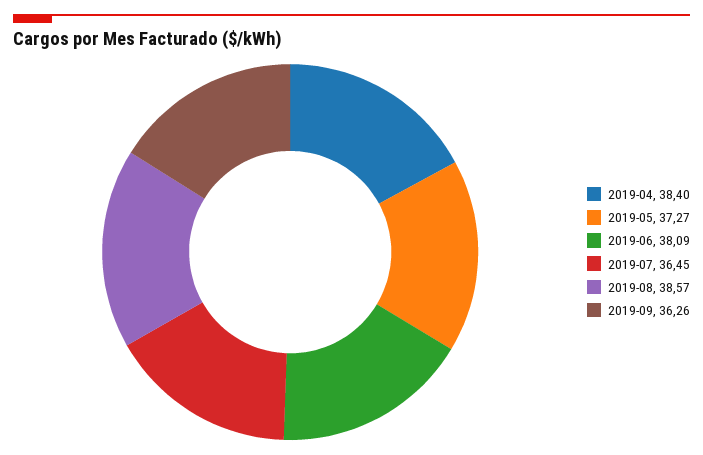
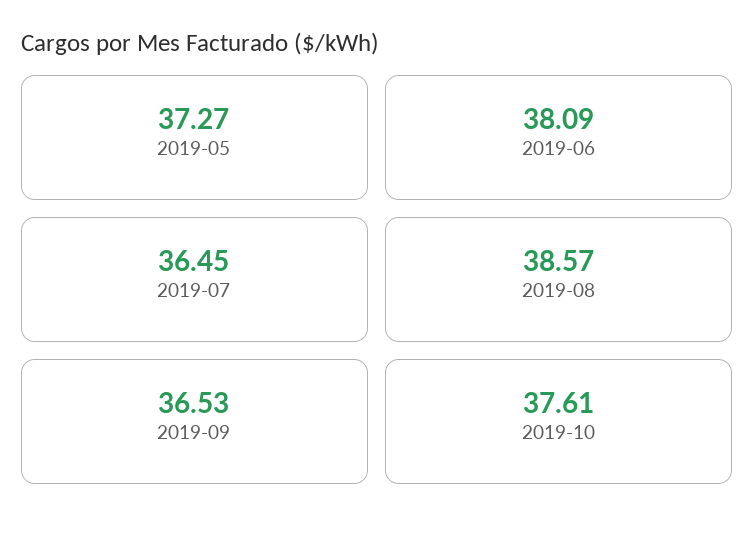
2019-04: 38.4 -> none
2019-09: 36.26 -> 36.53
2019-10: none -> 37.61

